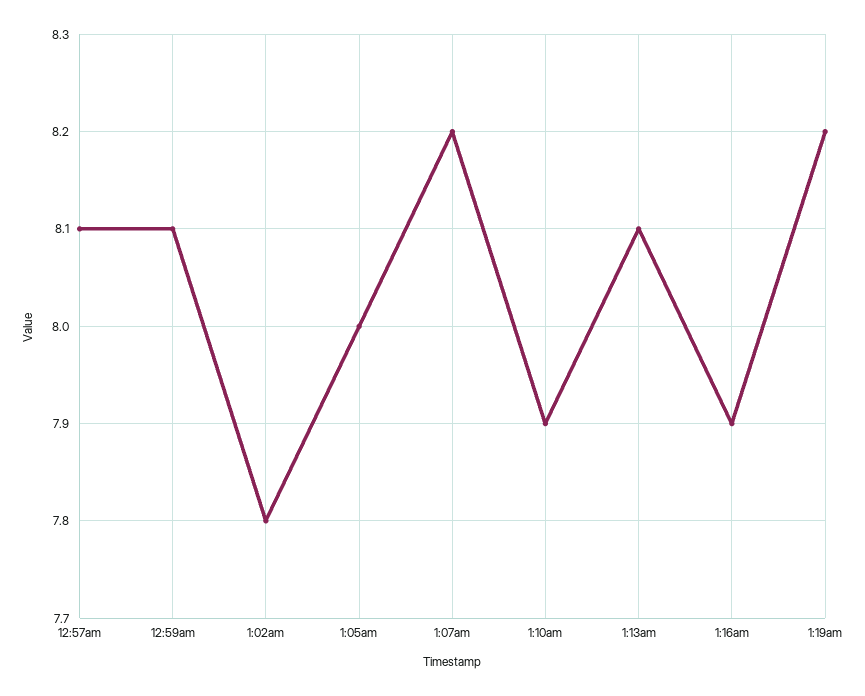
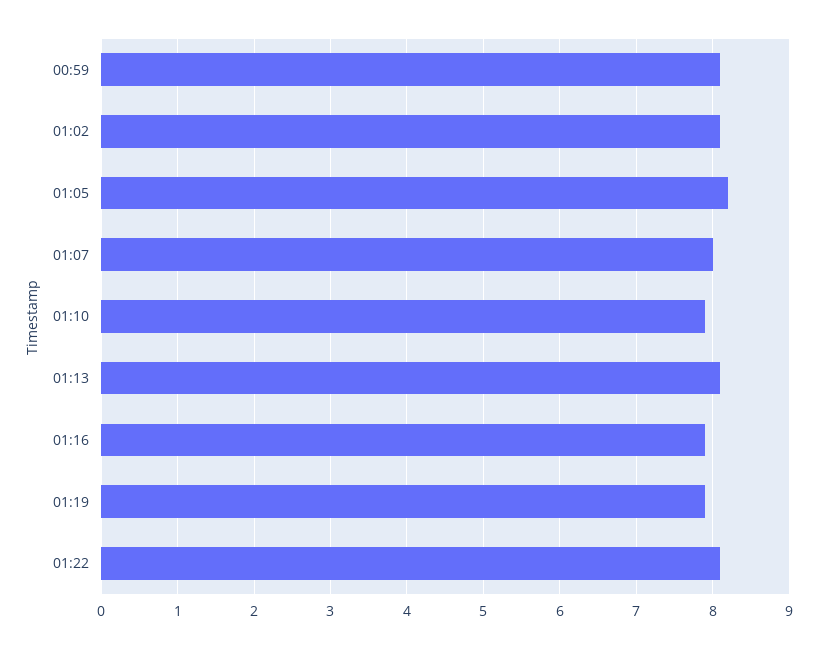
12:57am: 8.1 -> none
1:02am: 7.8 -> 8.1
1:05am: 8 -> 8.2
1:07am: 8.2 -> 8
1:19am: 8.2 -> 7.9
01:22: none -> 8.1

